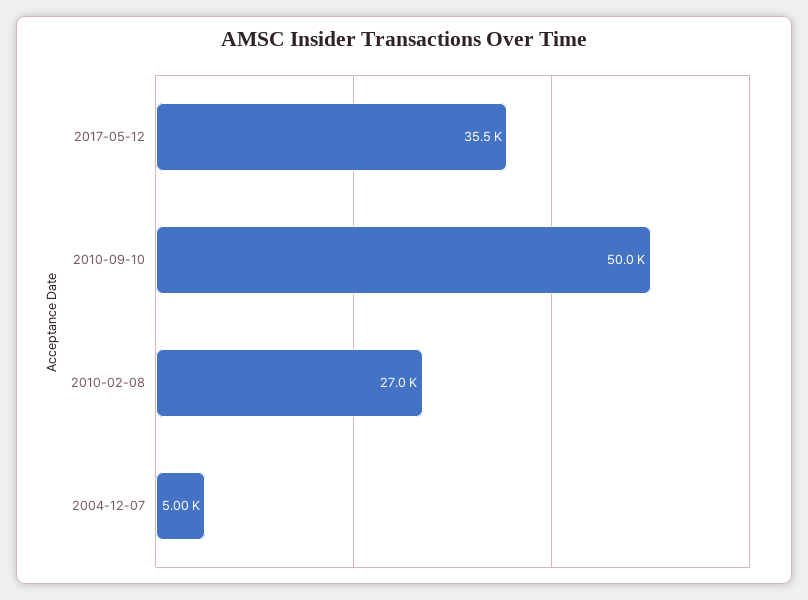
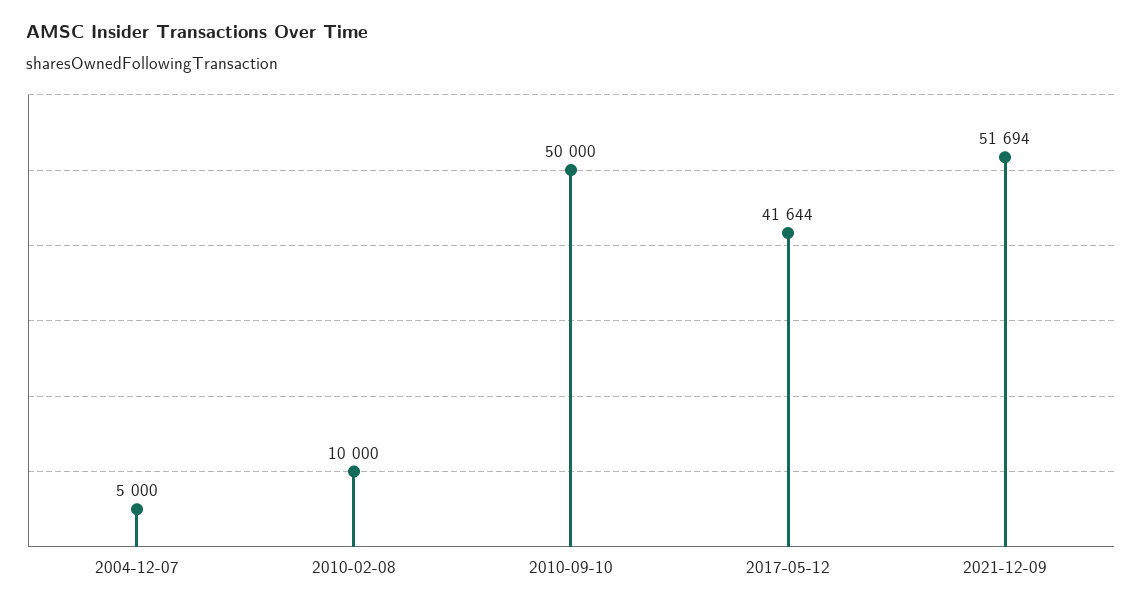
2017-05-12: 35500 -> 41644
2010-02-08: 27000 -> 10000
2021-12-09: none -> 51694

